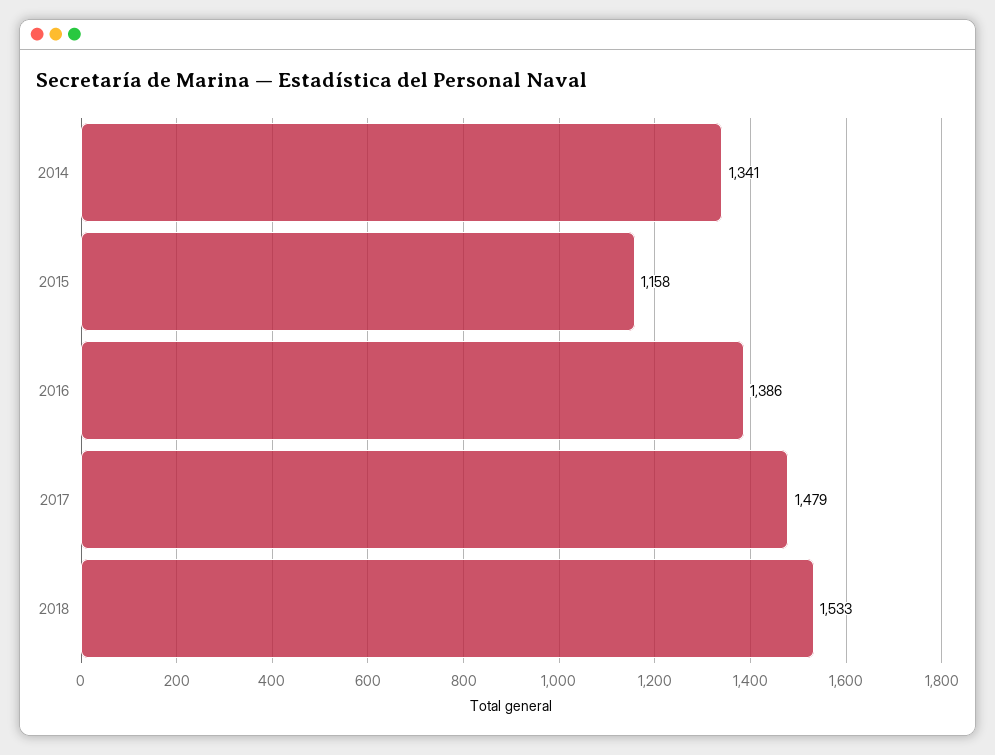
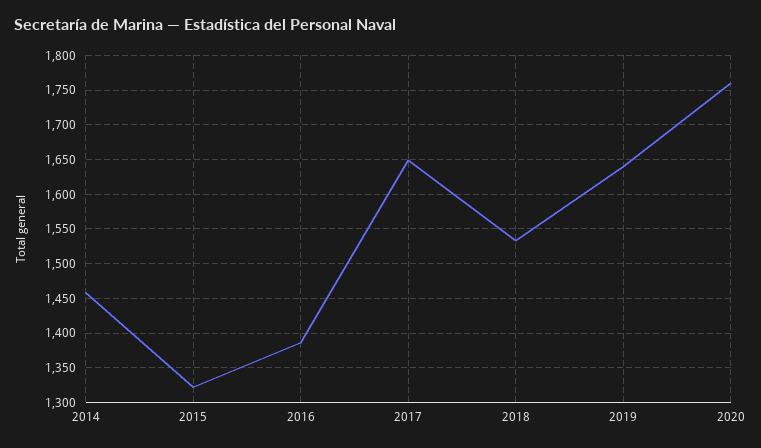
2014: 1341 -> 1460
2015: 1158 -> 1320
2017: 1479 -> 1650
2019: none -> 1640
2020: none -> 1760

